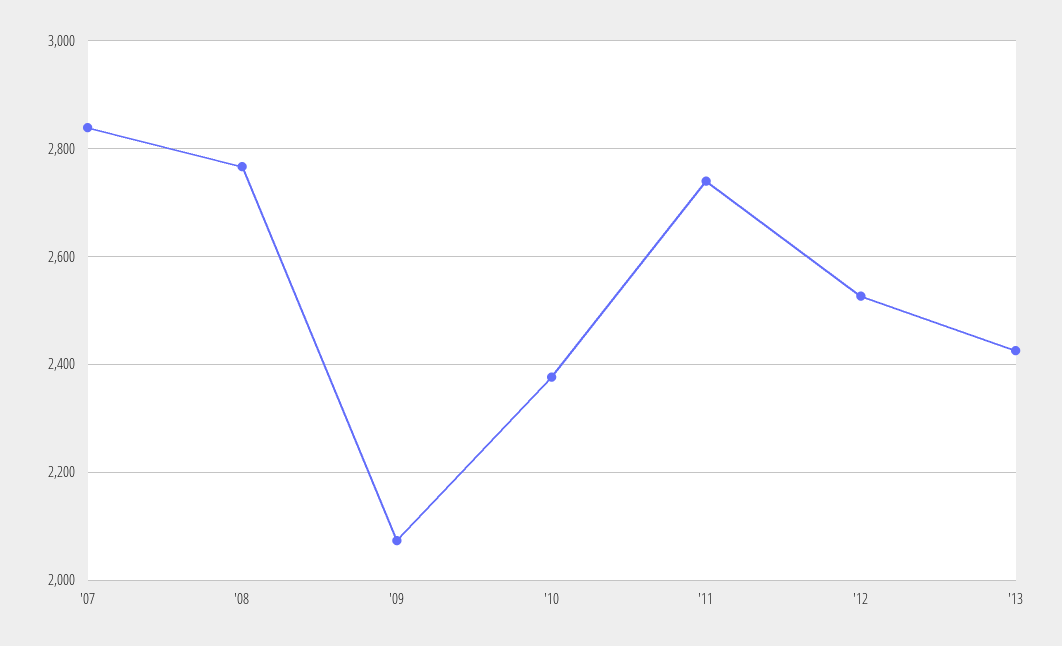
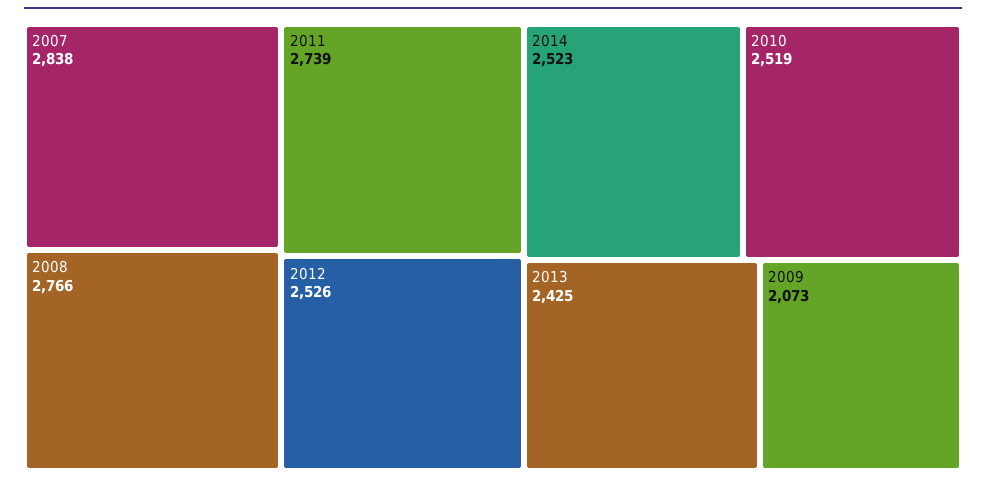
'10: 2380 -> 2519
2014: none -> 2523

